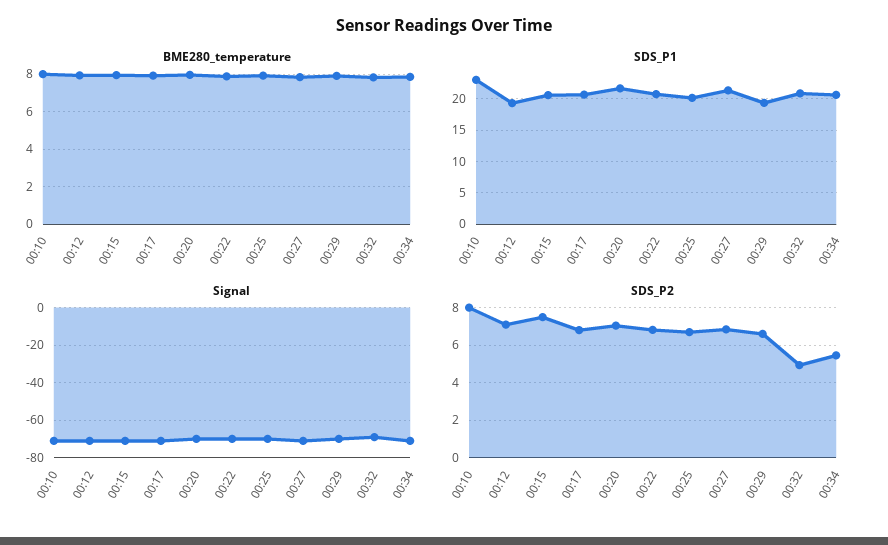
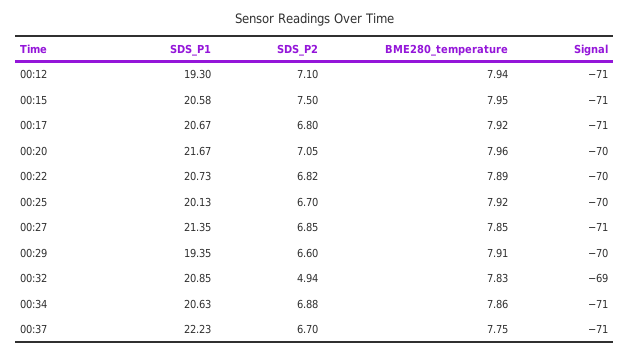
BME280_temperature, 00:10: 8 -> none
SDS_P1, 00:10: 23 -> none
Signal, 00:10: -70 -> none
SDS_P2, 00:10: 8 -> none
SDS_P2, 00:34: 5.5 -> 6.88
SDS_P1, 00:37: none -> 22.23
SDS_P2, 00:37: none -> 6.7
BME280_temperature, 00:37: none -> 7.75
Signal, 00:37: none -> -71

